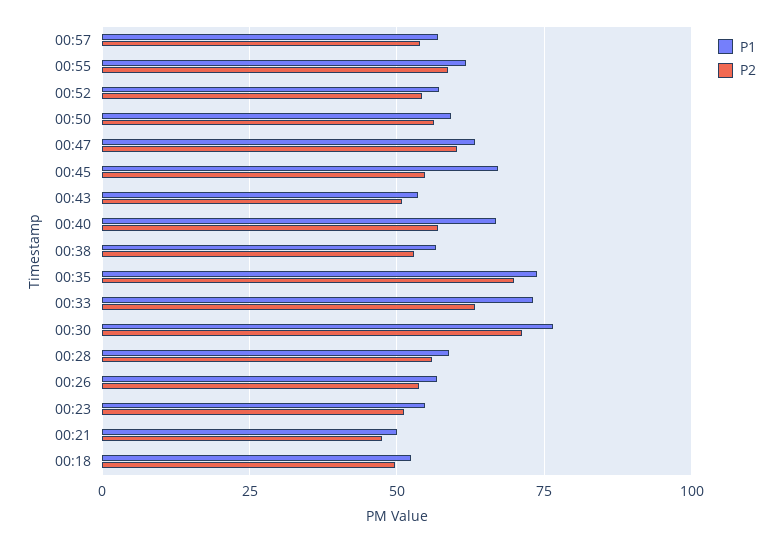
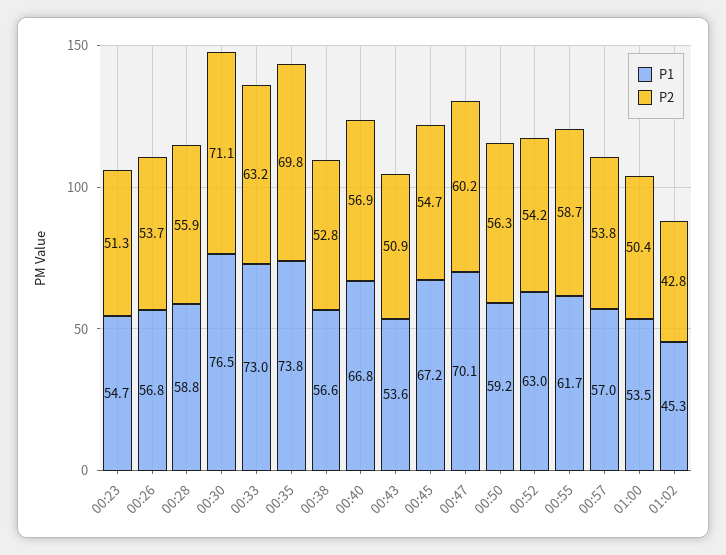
P1, 00:52: 57.5 -> 63
P1, 00:47: 62.5 -> 70.1
P1, 00:21: 50 -> none
P2, 00:21: 47.5 -> none
P1, 00:18: 52.5 -> none
P2, 00:18: 50 -> none
P1, 01:00: none -> 53.5
P2, 01:00: none -> 50.4
P1, 01:02: none -> 45.3
P2, 01:02: none -> 42.8

